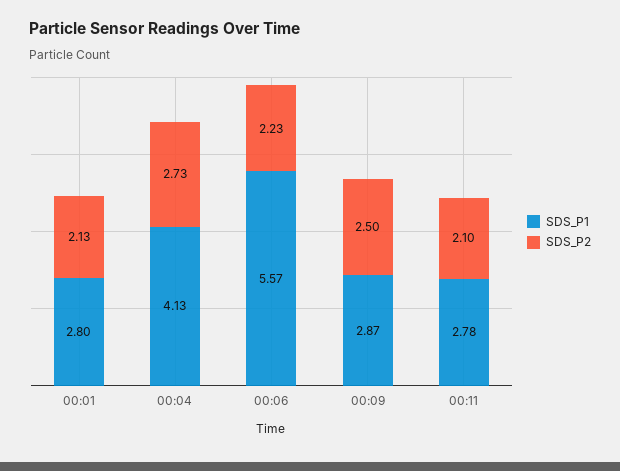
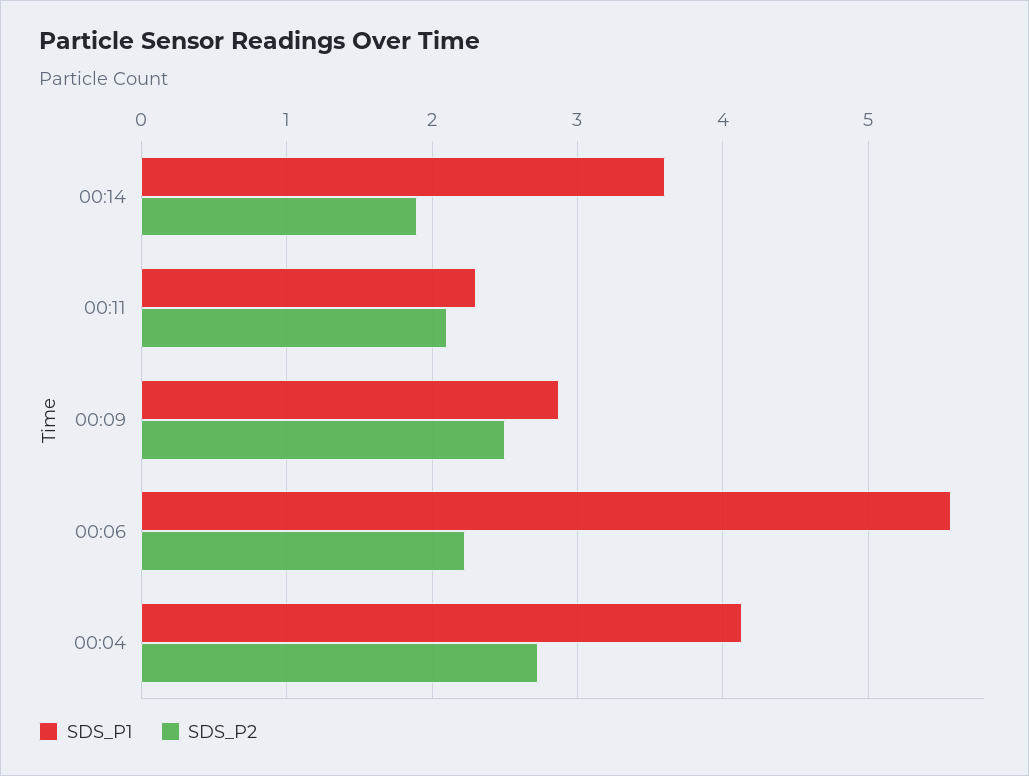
SDS_P1, 00:01: 2.8 -> none
SDS_P2, 00:01: 2.13 -> none
SDS_P1, 00:11: 2.78 -> 2.3
SDS_P1, 00:14: none -> 3.6
SDS_P2, 00:14: none -> 1.9

